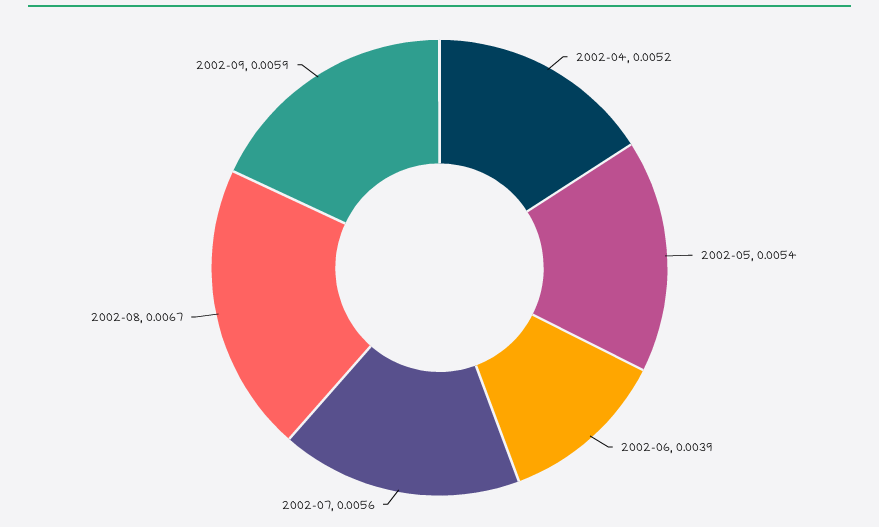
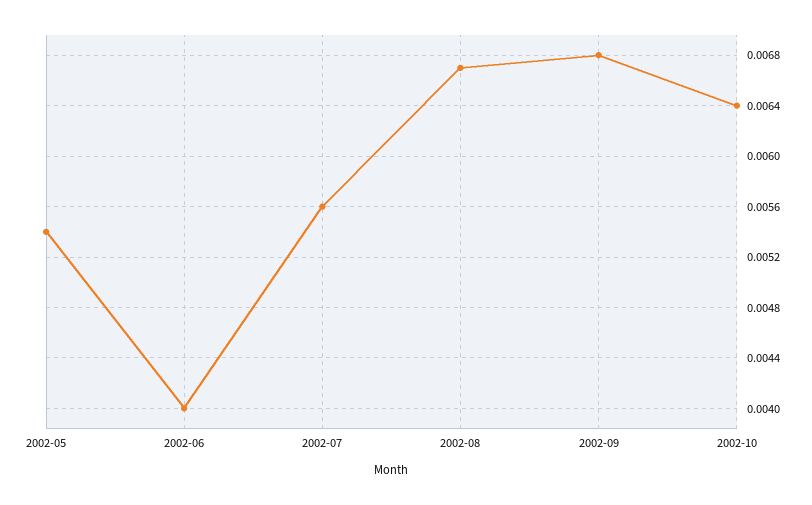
2002-04: 0.0052 -> none
2002-06: 0.0039 -> 0.004
2002-09: 0.0059 -> 0.0068
2002-10: none -> 0.0064

